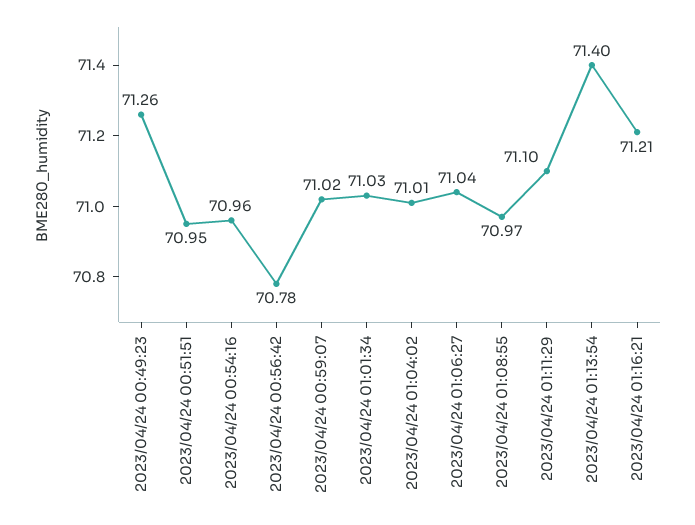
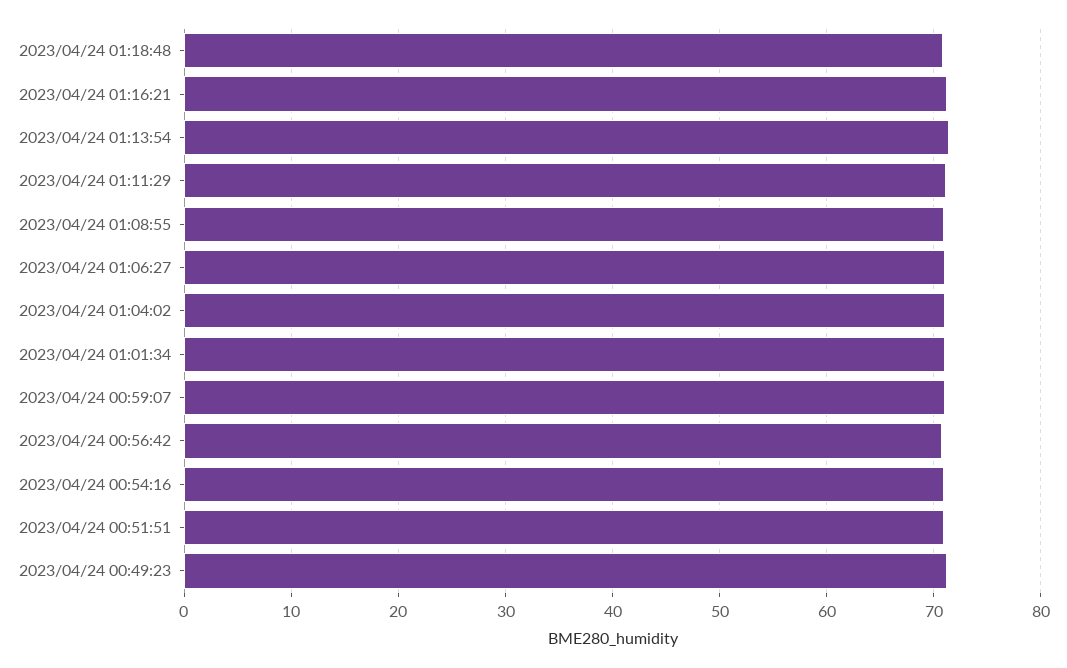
2023/04/24 01:18:48: none -> 71

